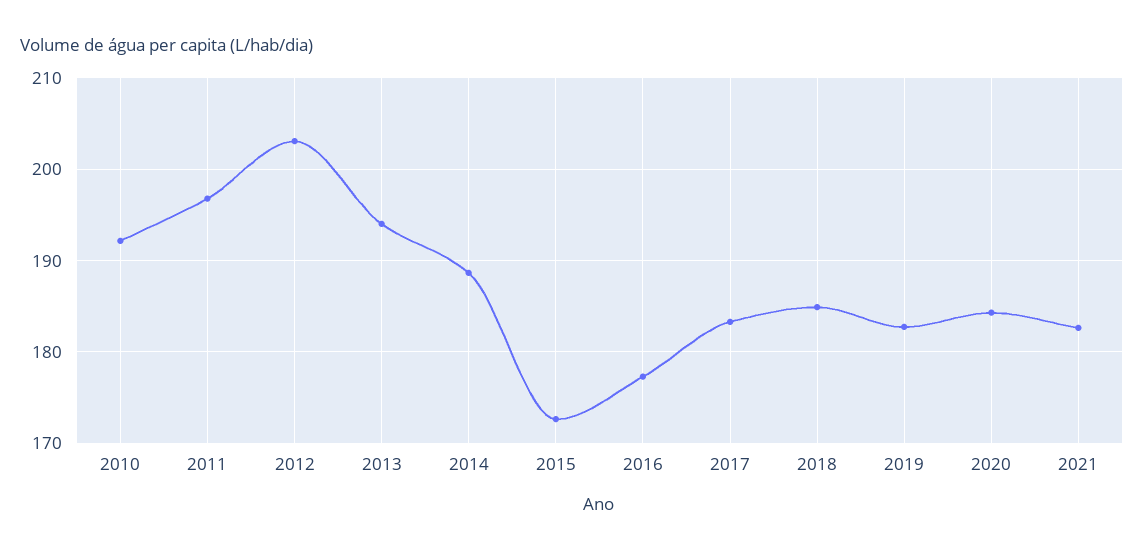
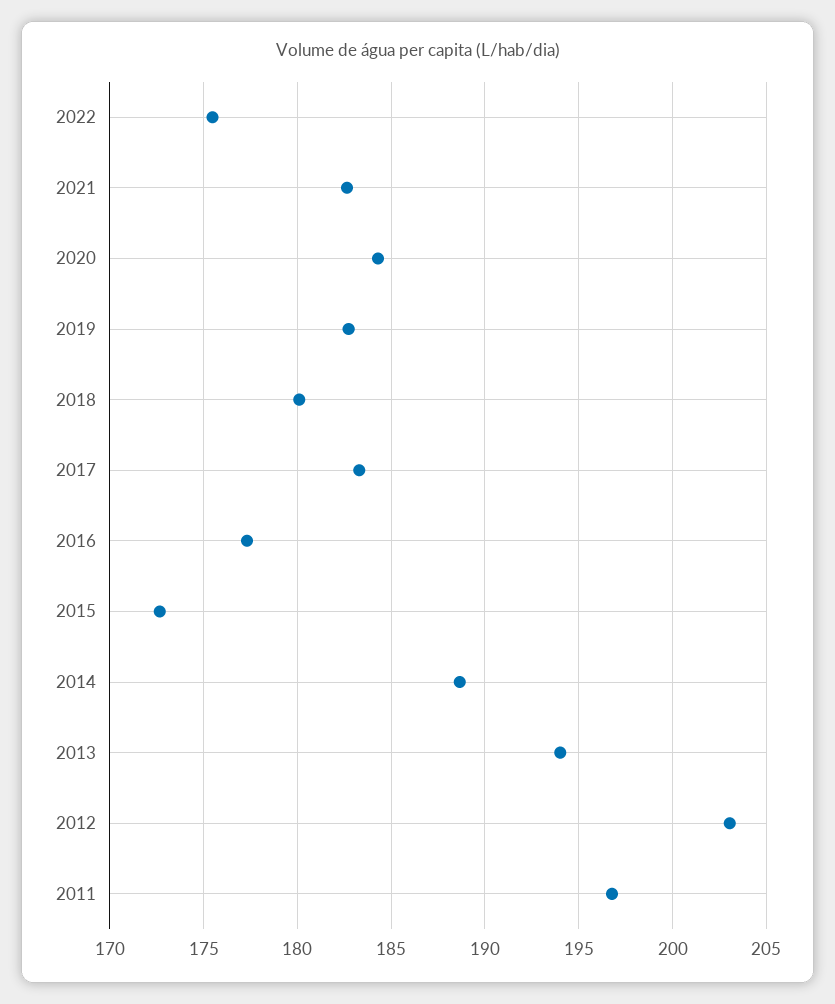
2010: 192 -> none
2018: 185 -> 180
2022: none -> 175.5

